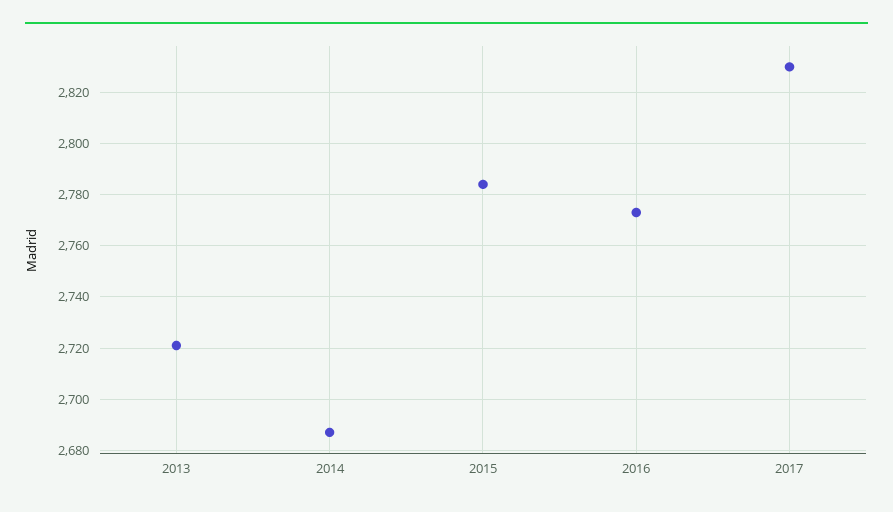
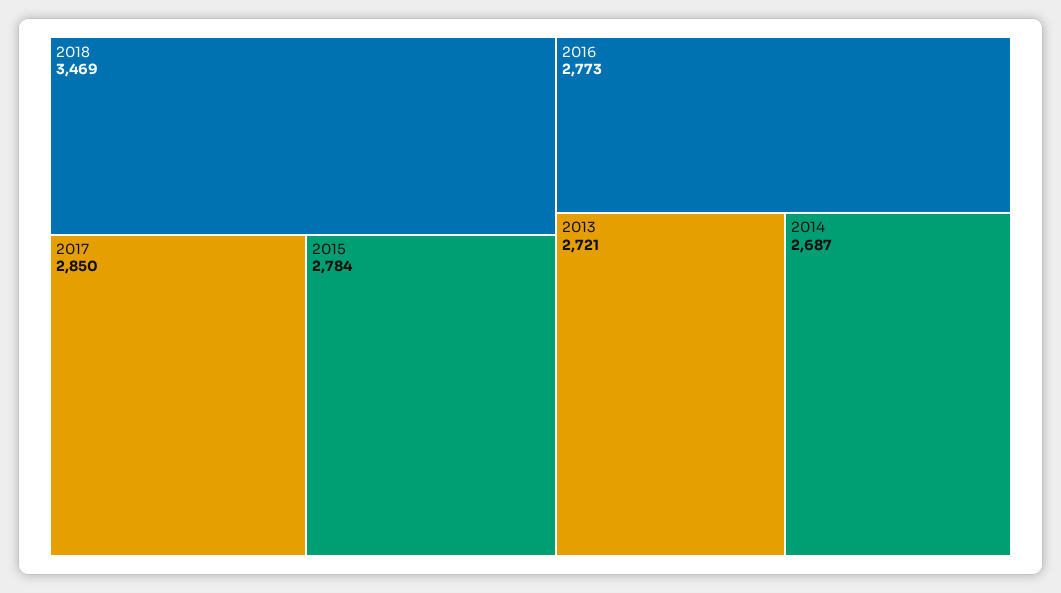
2017: 2830 -> 2850
2018: none -> 3469

